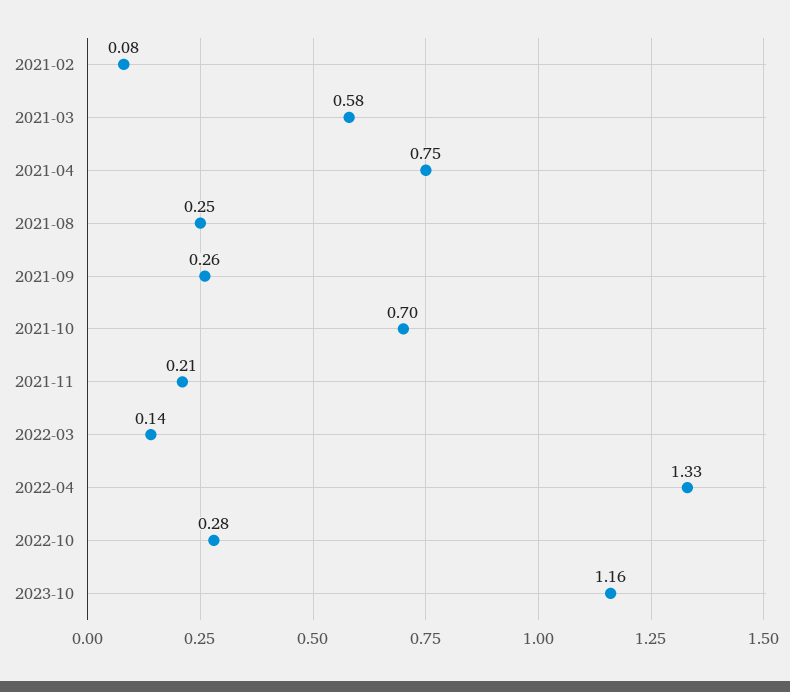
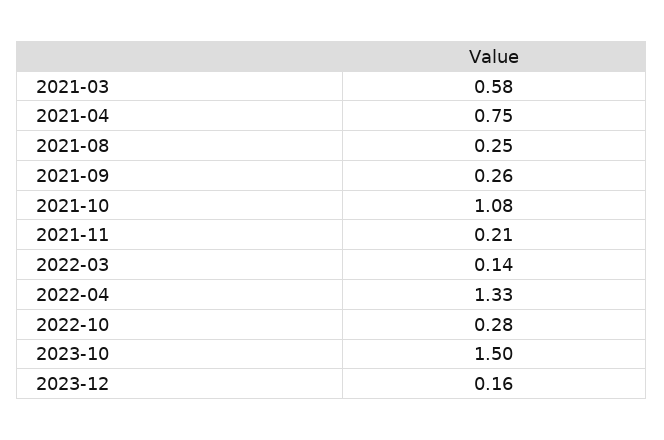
2021-02: 0.08 -> none
2021-10: 0.7 -> 1.08
2023-10: 1.16 -> 1.5
2023-12: none -> 0.16

